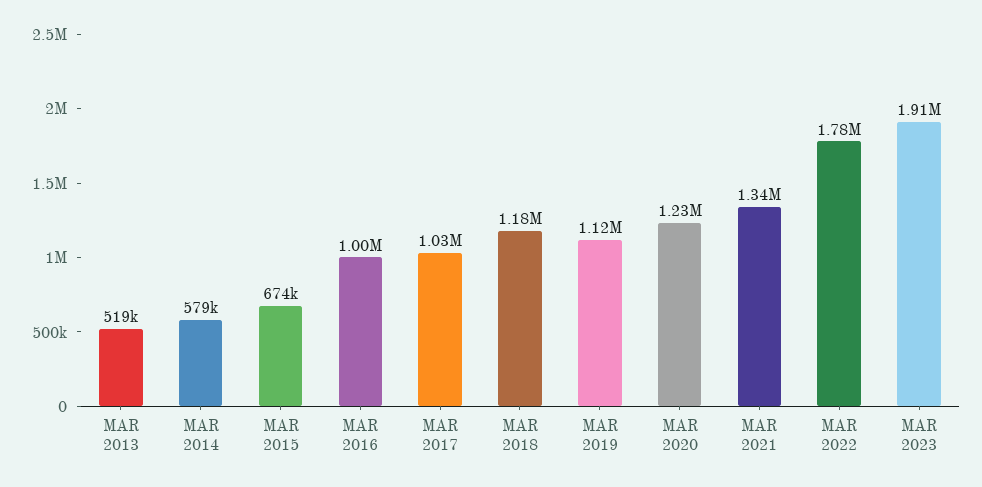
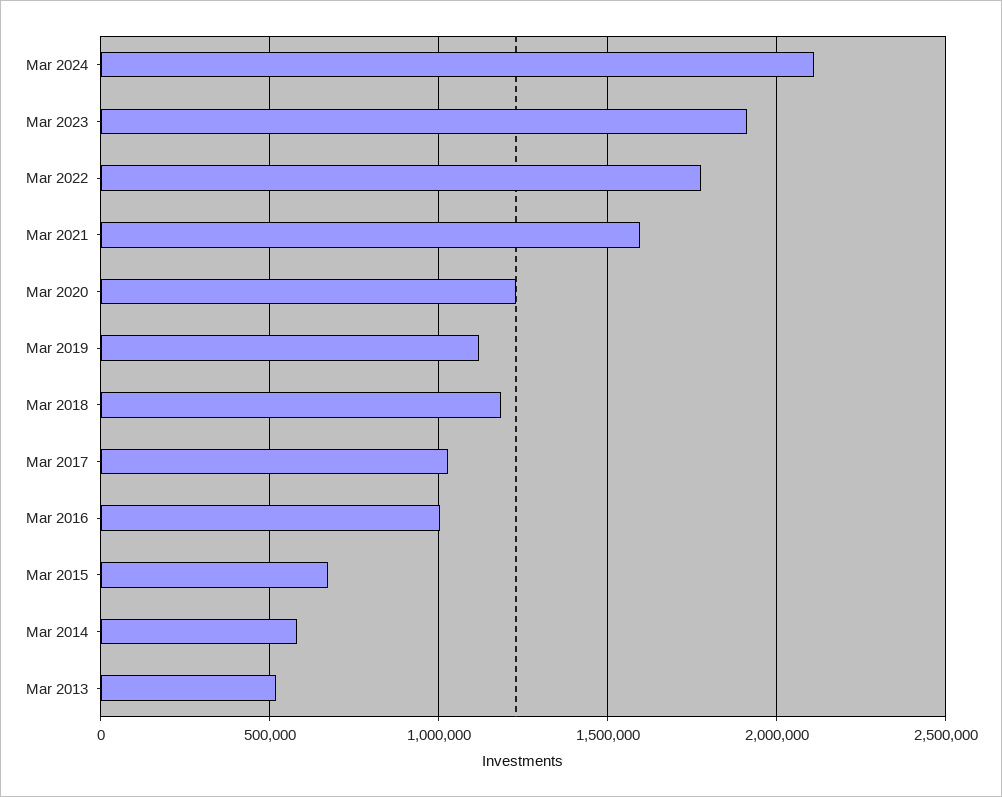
MAR 2021: 1340000 -> 1600000
Mar 2024: none -> 2100000

